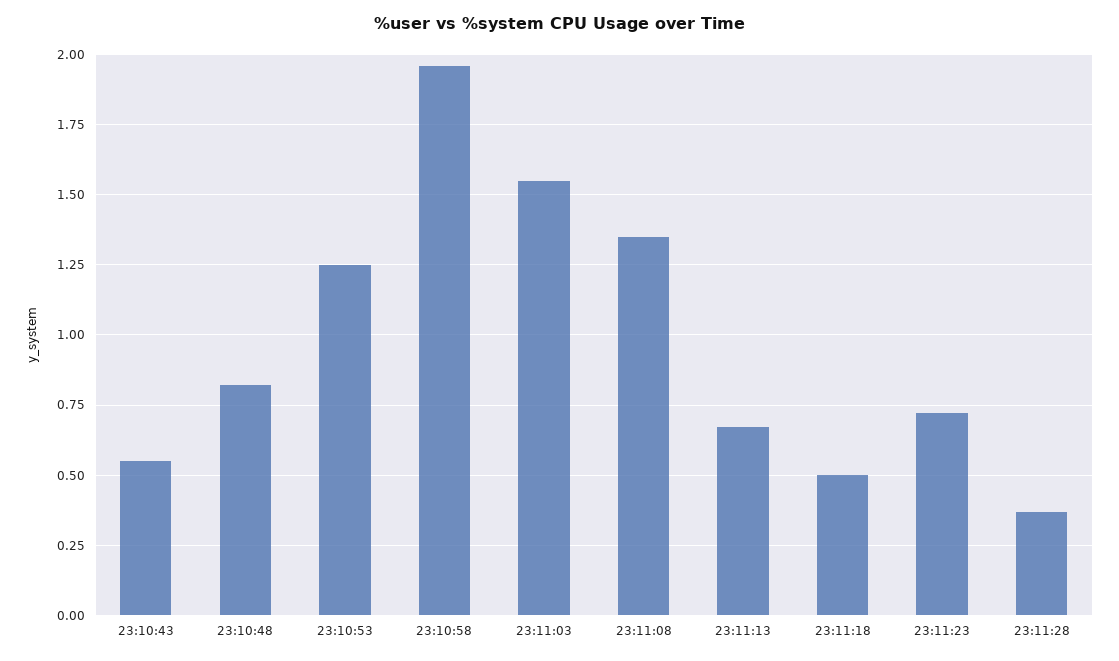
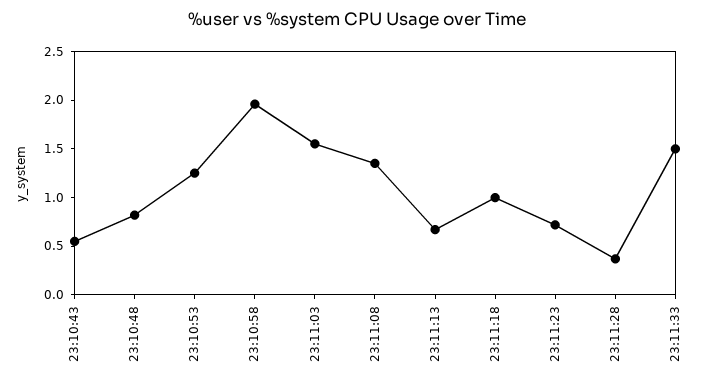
23:11:18: 0.5 -> 1
23:11:33: none -> 1.5

